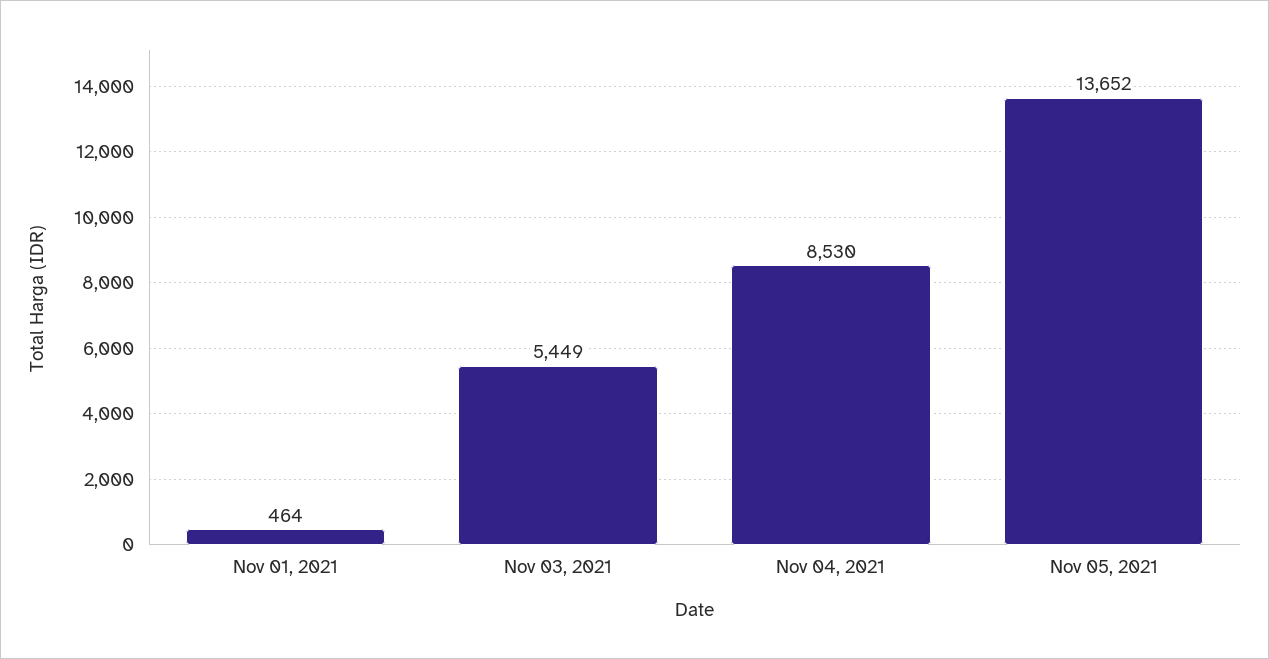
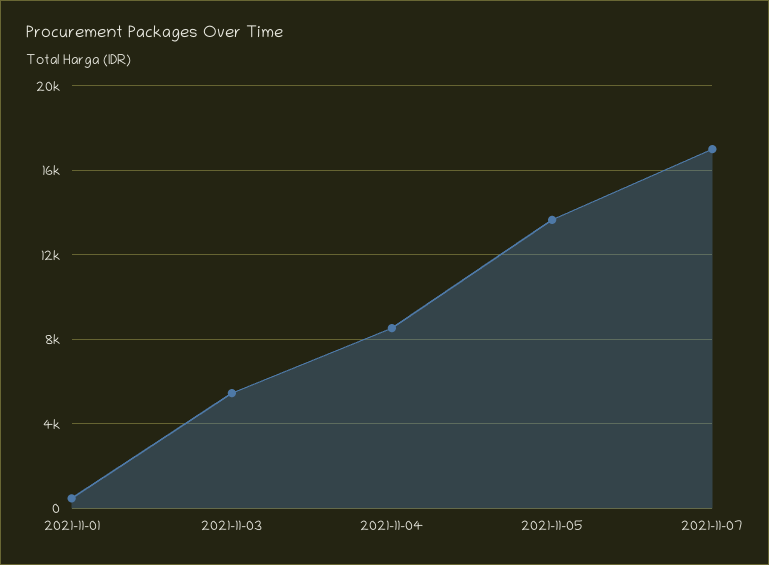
2021-11-07: none -> 17000

